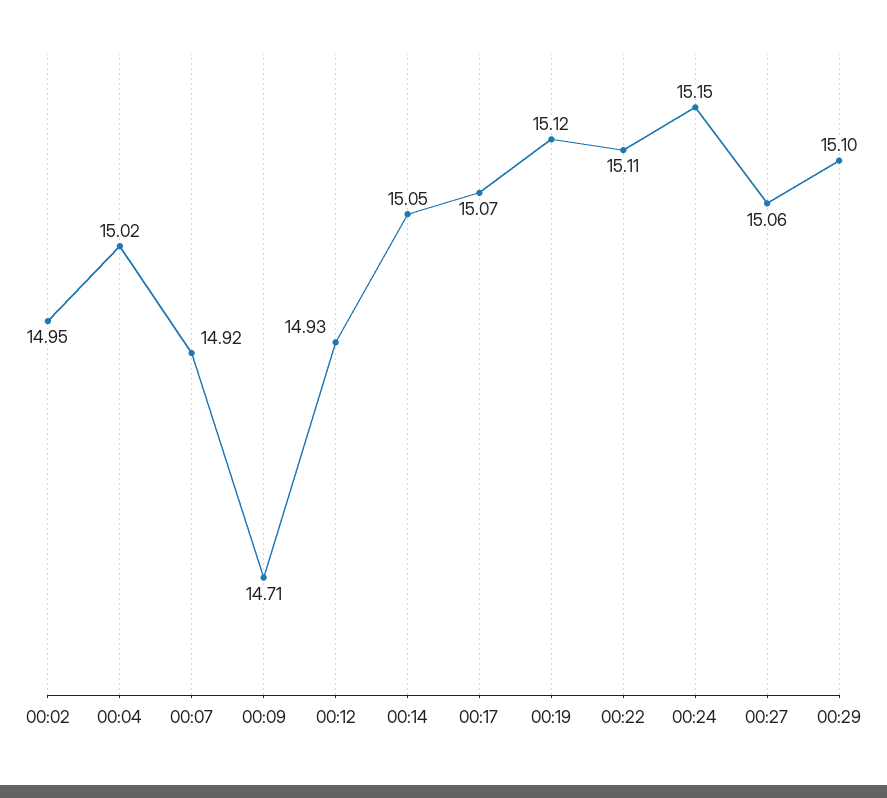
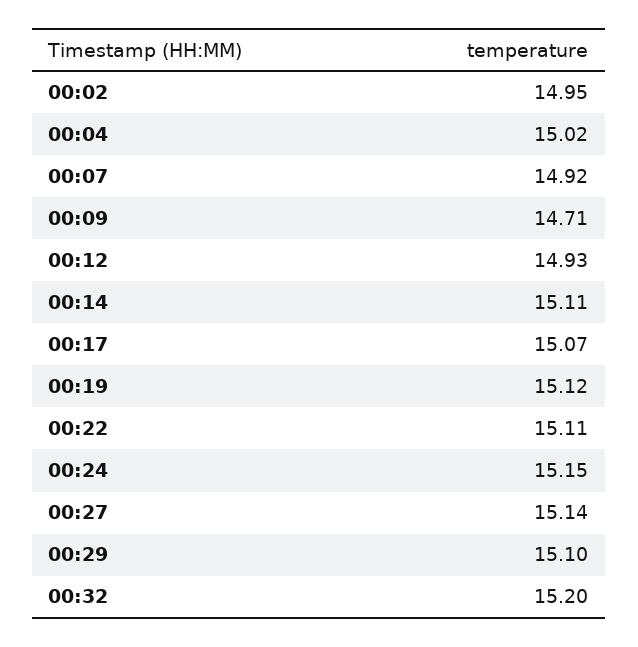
00:14: 15.05 -> 15.11
00:27: 15.06 -> 15.14
00:32: none -> 15.2

